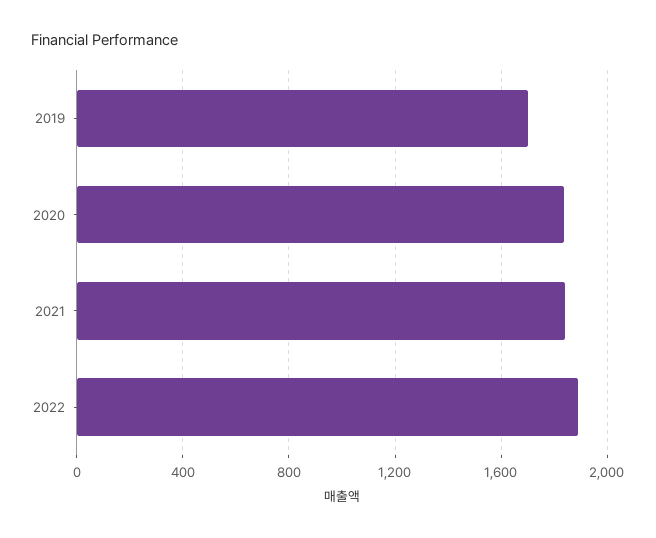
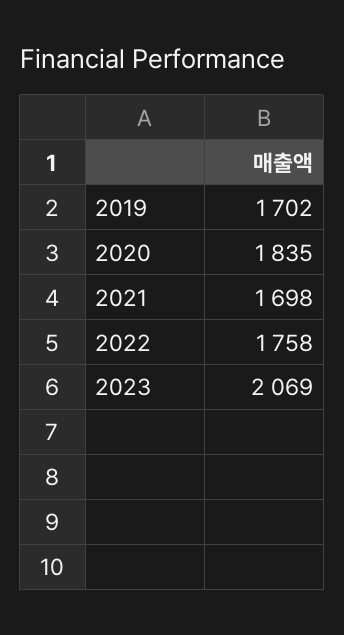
2021: 1850 -> 1698
2022: 1900 -> 1758
2023: none -> 2069

